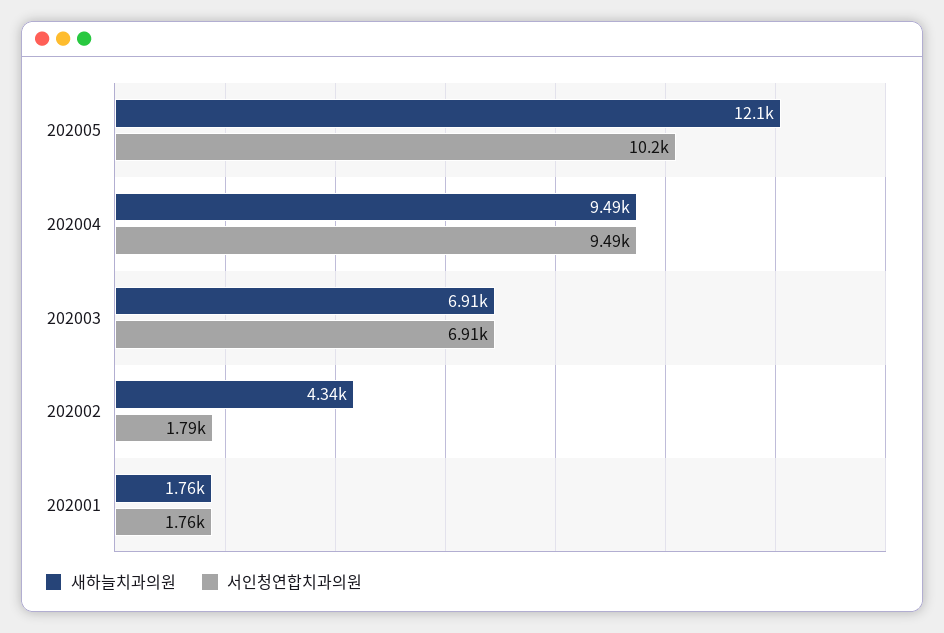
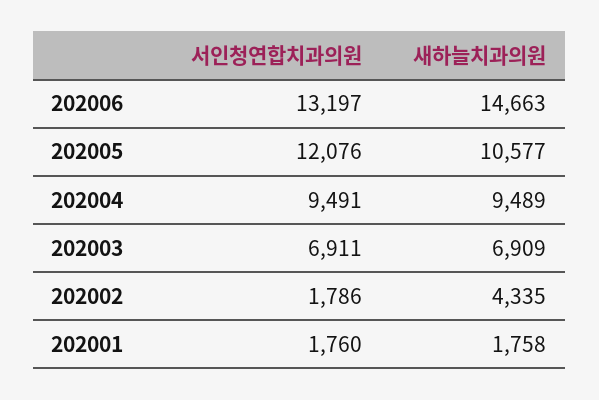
새하늘치과의원, 202005: 12100 -> 10577
서인청연합치과의원, 202005: 10200 -> 12076
서인청연합치과의원, 202006: none -> 13197
새하늘치과의원, 202006: none -> 14663

